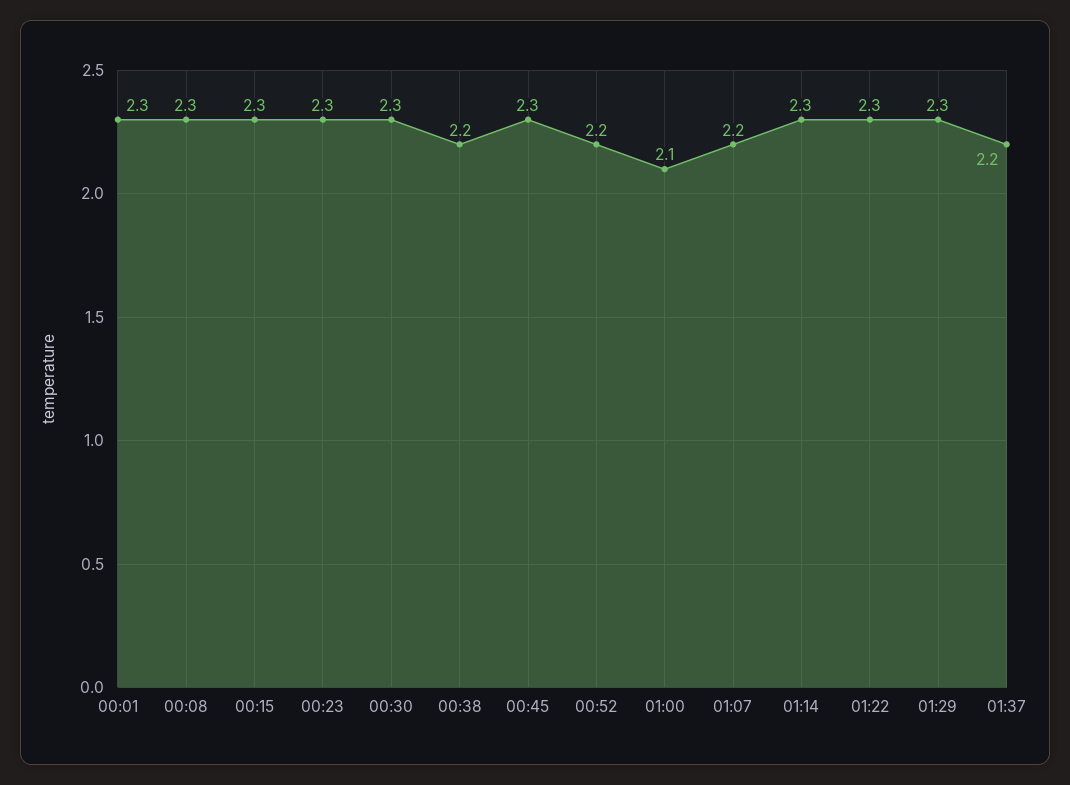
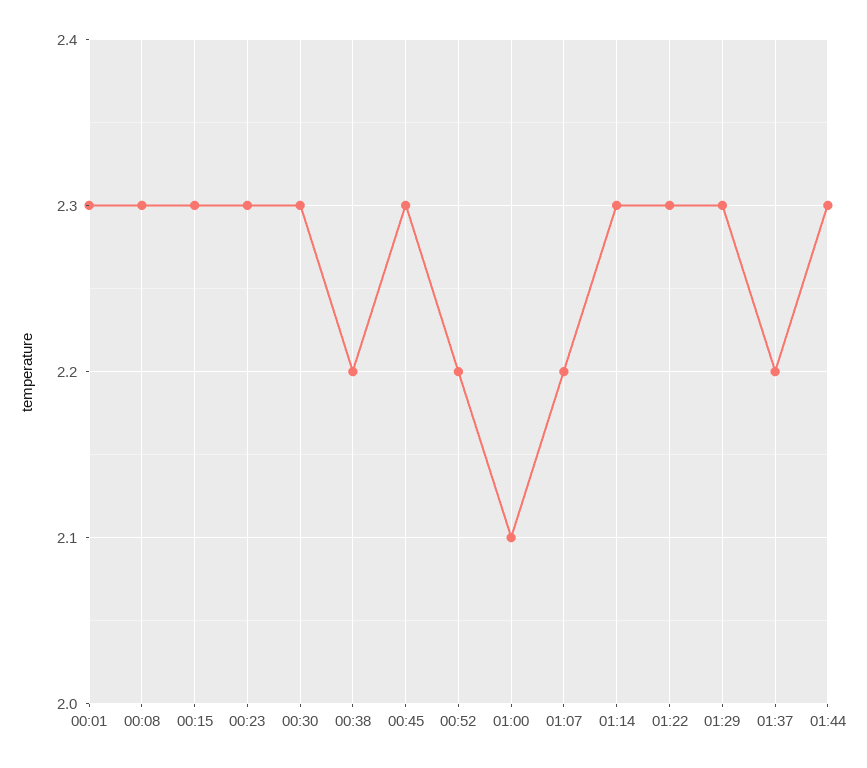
01:44: none -> 2.3

